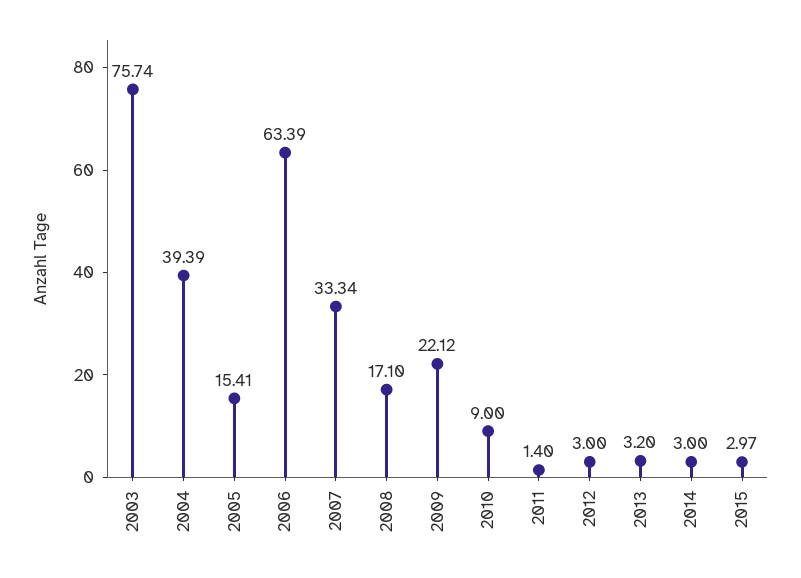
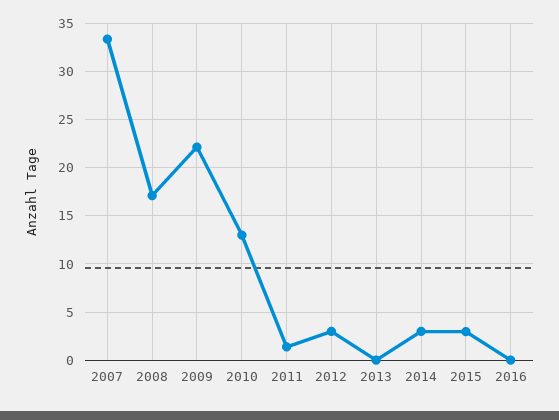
2003: 75.74 -> none
2004: 39.39 -> none
2005: 15.41 -> none
2006: 63.39 -> none
2010: 9 -> 13
2013: 3.2 -> 0
2016: none -> 0

